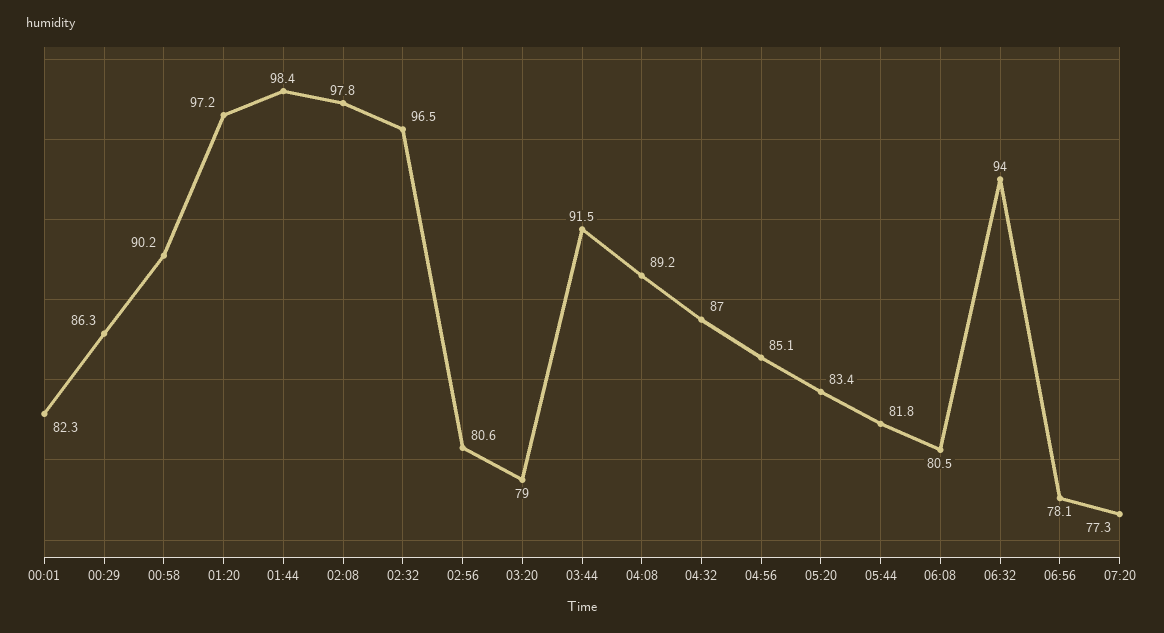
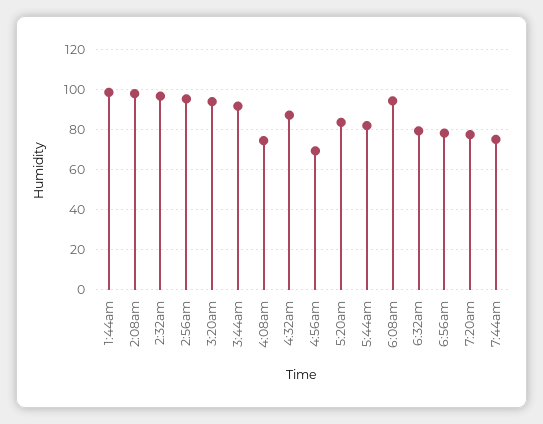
00:01: 82.3 -> none
00:29: 86.3 -> none
00:58: 90.2 -> none
01:20: 97.2 -> none
02:56: 80.6 -> 95
03:20: 79 -> 95
04:08: 89.2 -> 75
04:56: 85.1 -> 70
06:08: 80.5 -> 95
06:32: 94 -> 80
7:44am: none -> 75

